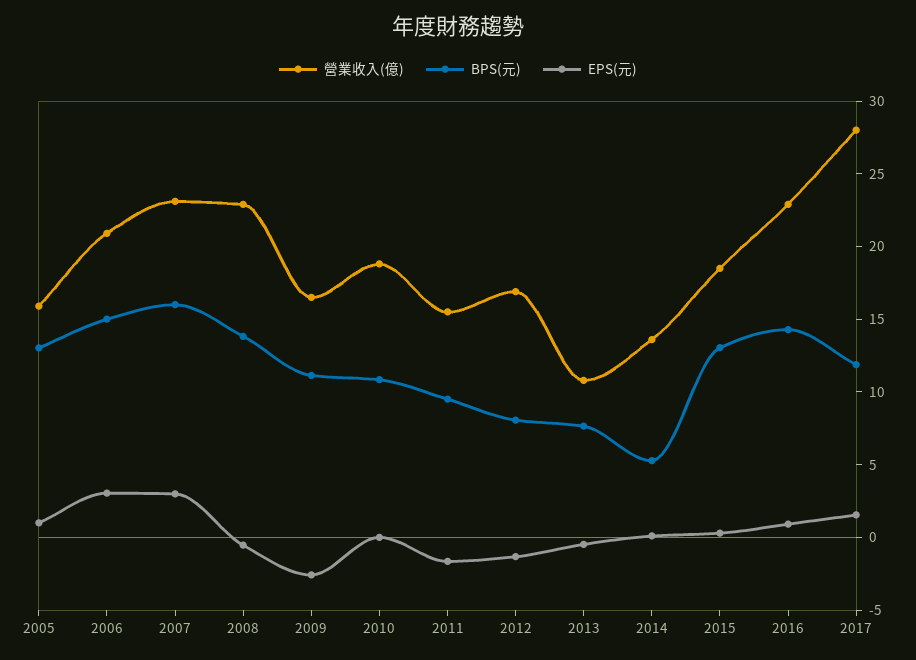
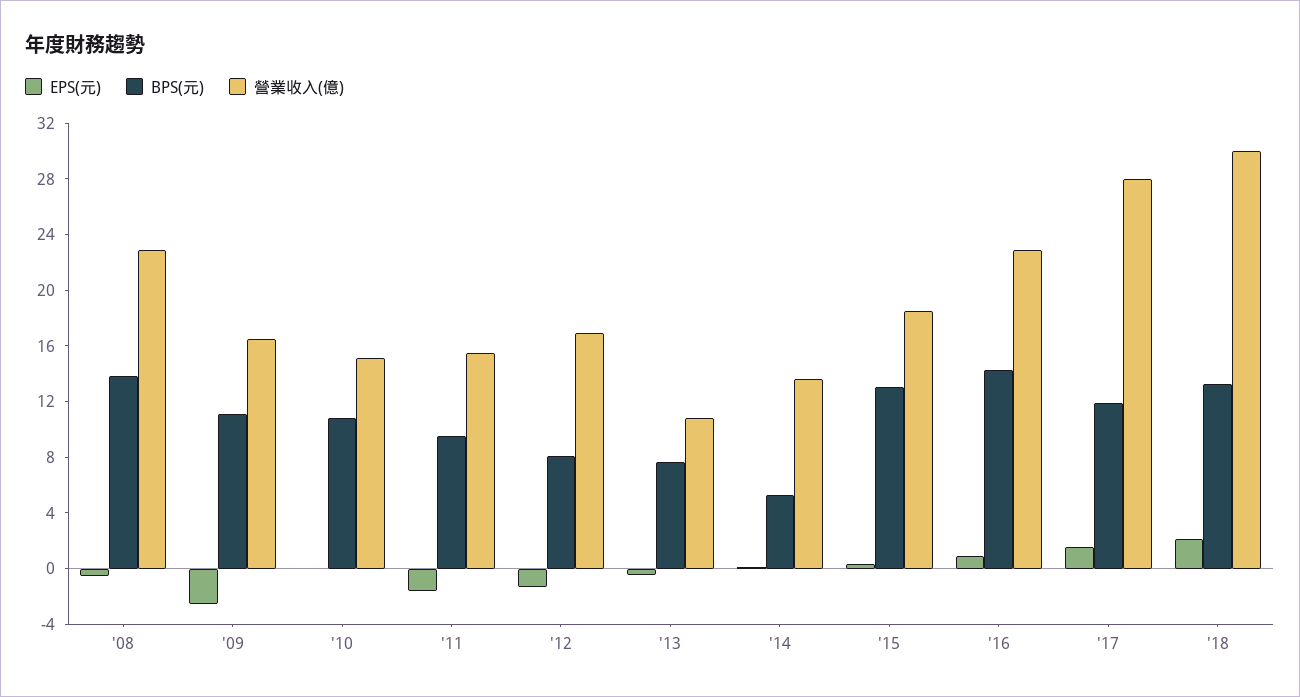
營業收入(億), 2005: 16 -> none
BPS(元), 2005: 13 -> none
EPS(元), 2005: 1 -> none
營業收入(億), 2006: 21 -> none
BPS(元), 2006: 15 -> none
EPS(元), 2006: 3 -> none
營業收入(億), 2007: 23 -> none
BPS(元), 2007: 16 -> none
EPS(元), 2007: 3 -> none
營業收入(億), 2010: 19 -> 15
EPS(元), '18: none -> 2
BPS(元), '18: none -> 13
營業收入(億), '18: none -> 30

